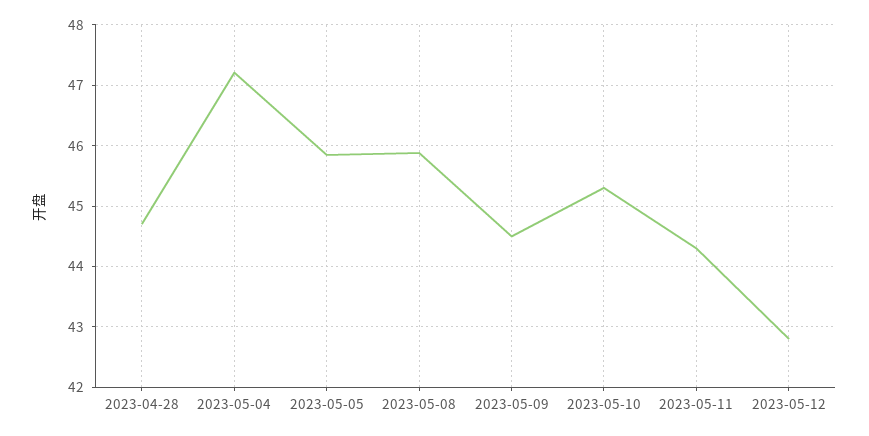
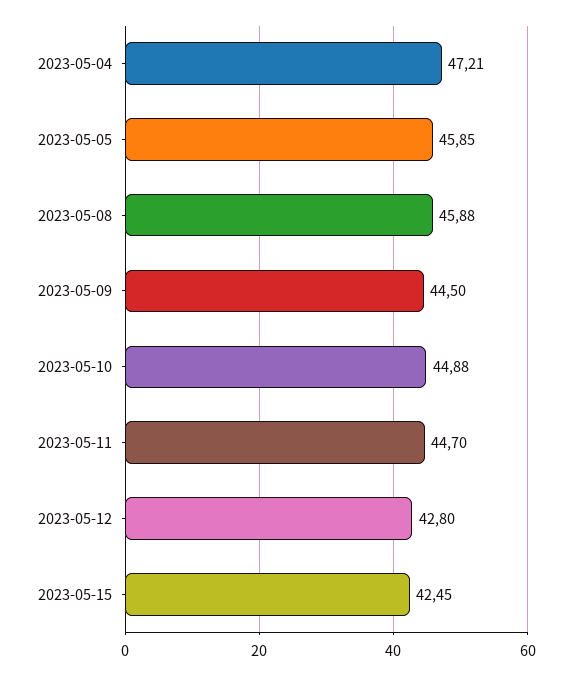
2023-04-28: 44.7 -> none
2023-05-10: 45.3 -> 44.88
2023-05-11: 44.3 -> 44.7
2023-05-15: none -> 42.45

